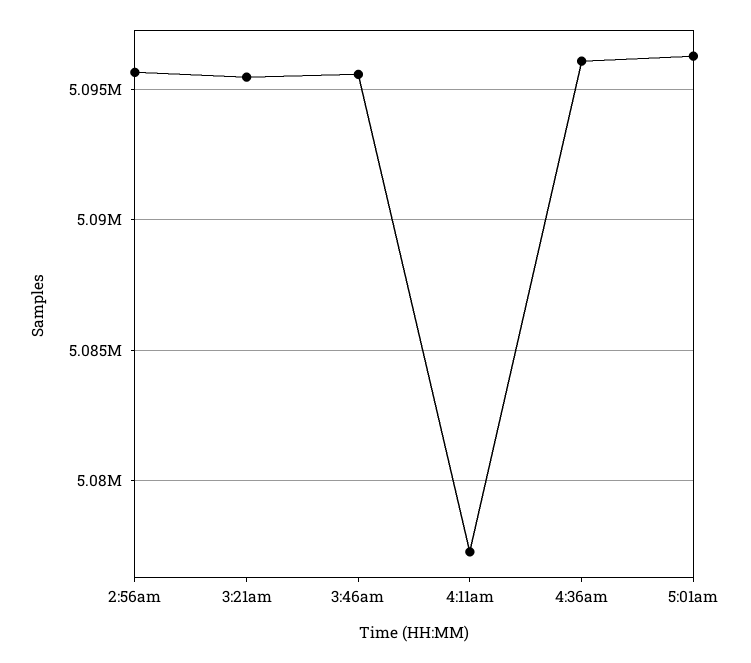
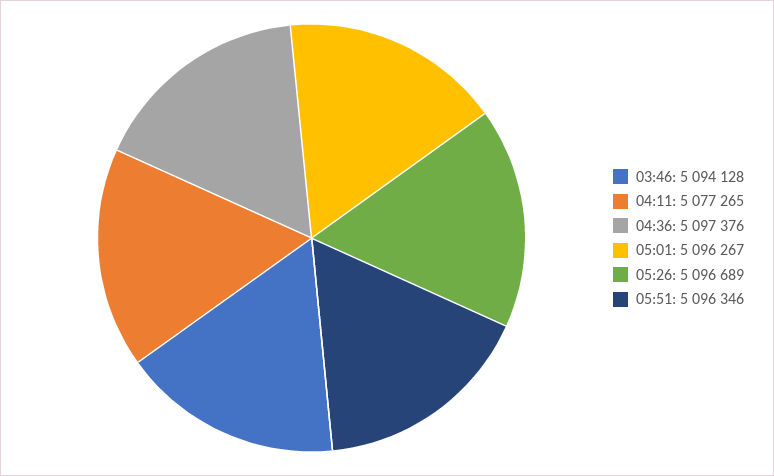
2:56am: 5095500 -> none
3:21am: 5095500 -> none
3:46am: 5095500 -> 5094128
4:36am: 5096000 -> 5097376
05:26: none -> 5096689
05:51: none -> 5096346

